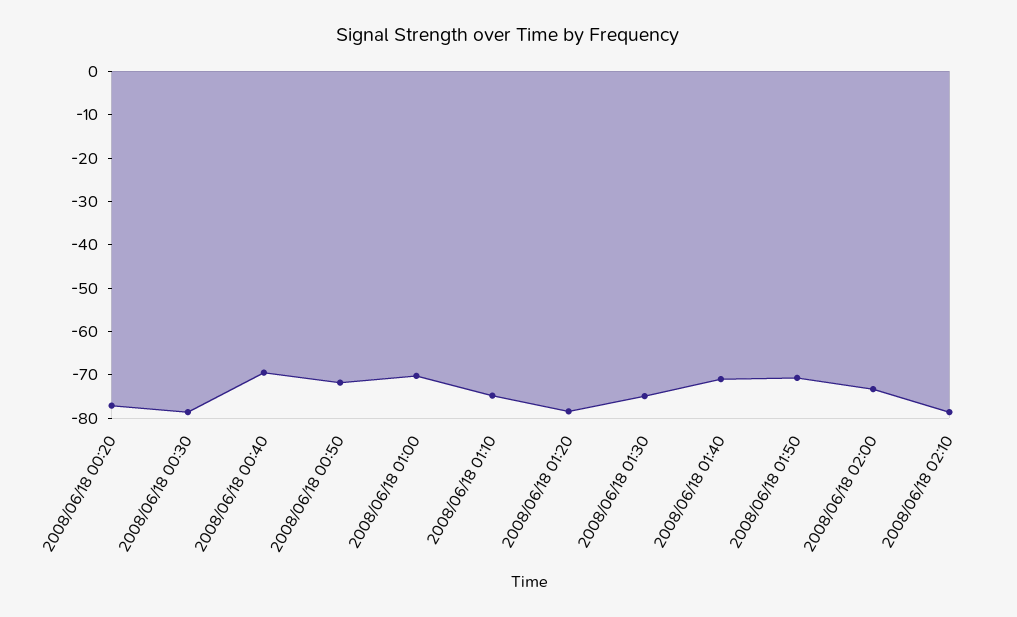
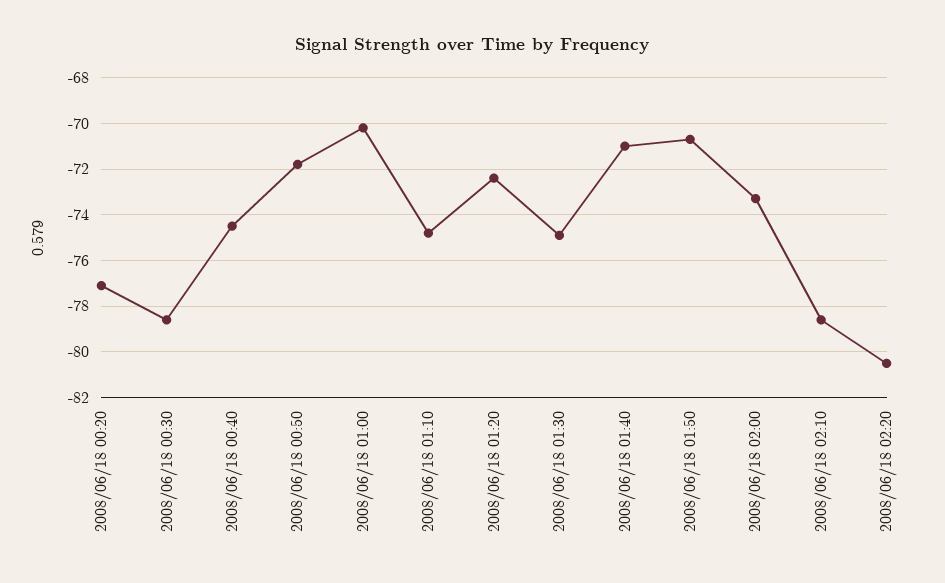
2008/06/18 00:40: -70 -> -74.5
2008/06/18 01:20: -78 -> -72.5
2008/06/18 02:20: none -> -80.5

